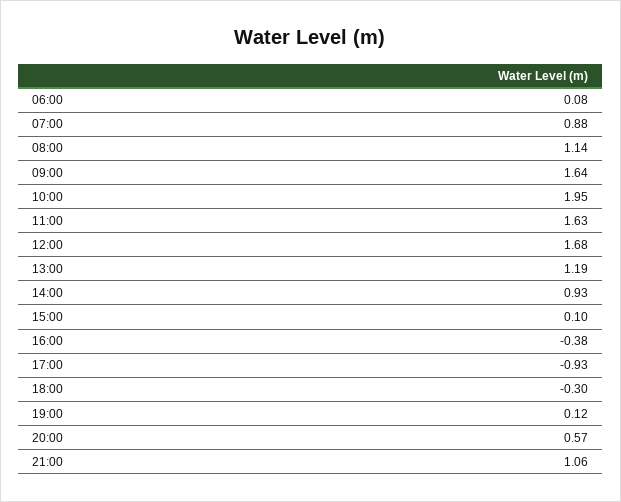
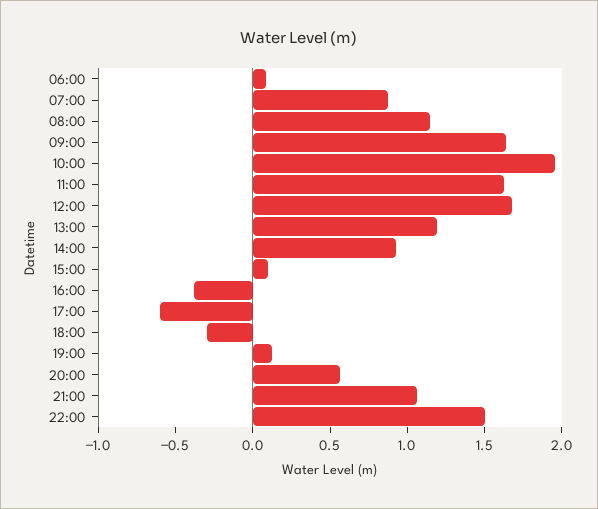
17:00: -0.93 -> -0.6
22:00: none -> 1.5

